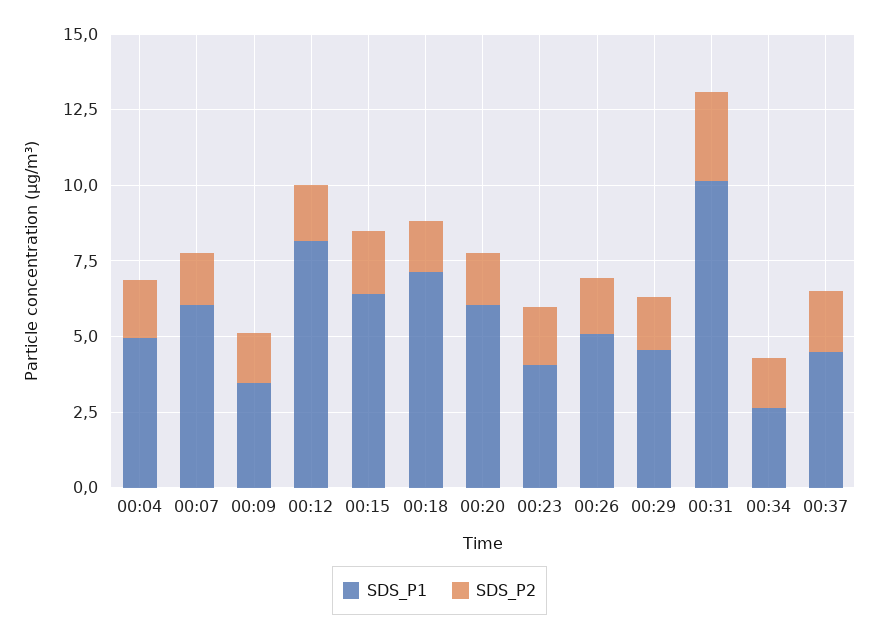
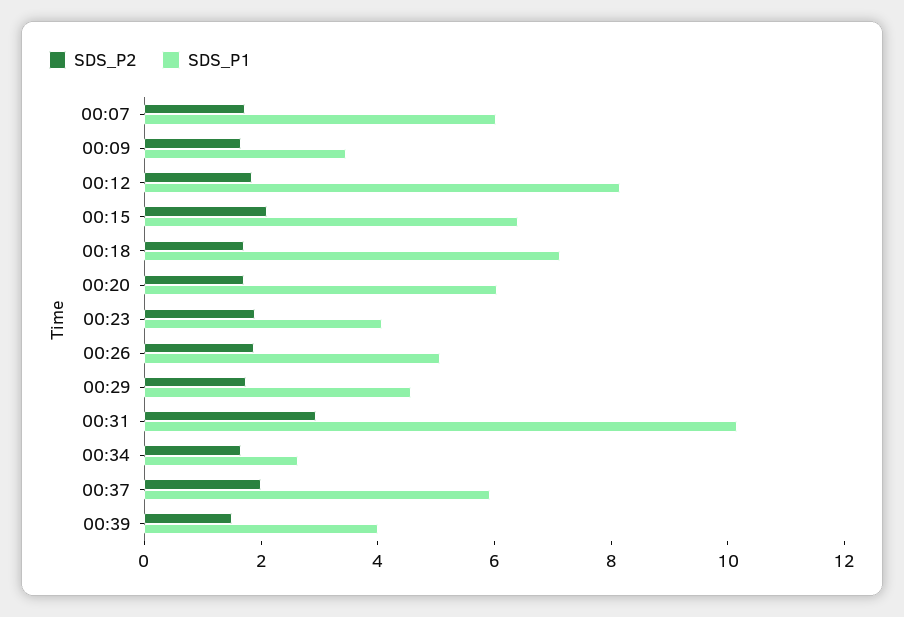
SDS_P1, 00:04: 5 -> none
SDS_P2, 00:04: 2 -> none
SDS_P1, 00:37: 4.5 -> 6
SDS_P2, 00:39: none -> 1.5
SDS_P1, 00:39: none -> 4

